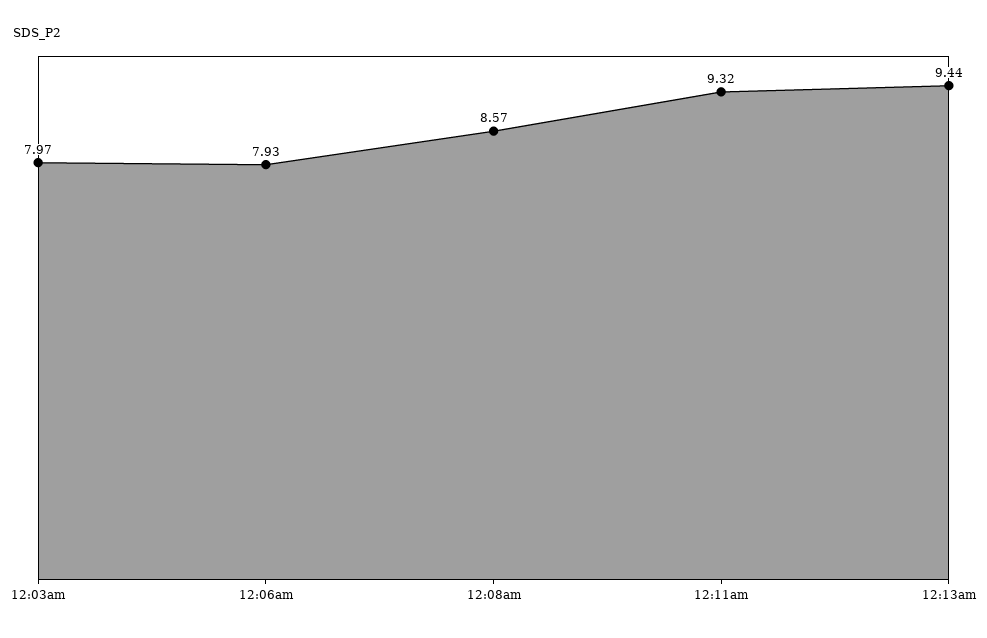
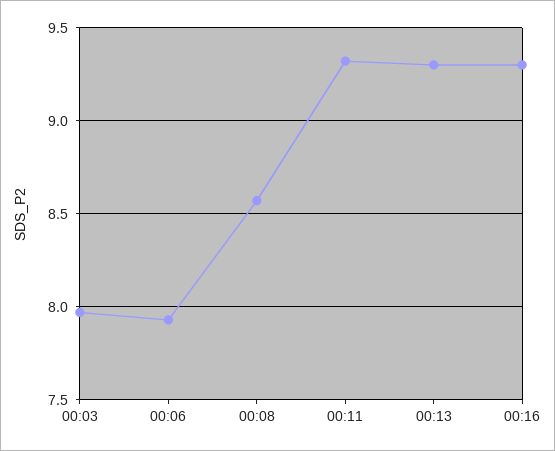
12:13am: 9.44 -> 9.3
00:16: none -> 9.3

